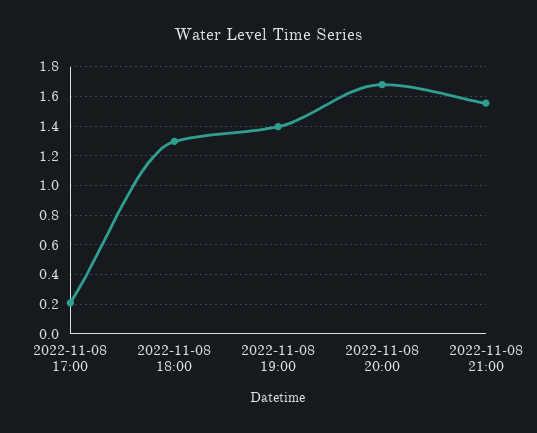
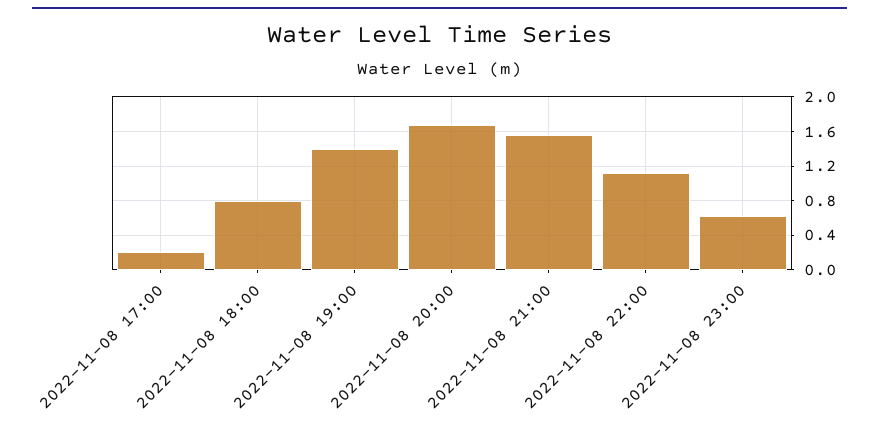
2022-11-08 18:00: 1.3 -> 0.8
2022-11-08 22:00: none -> 1.1
2022-11-08 23:00: none -> 0.6

